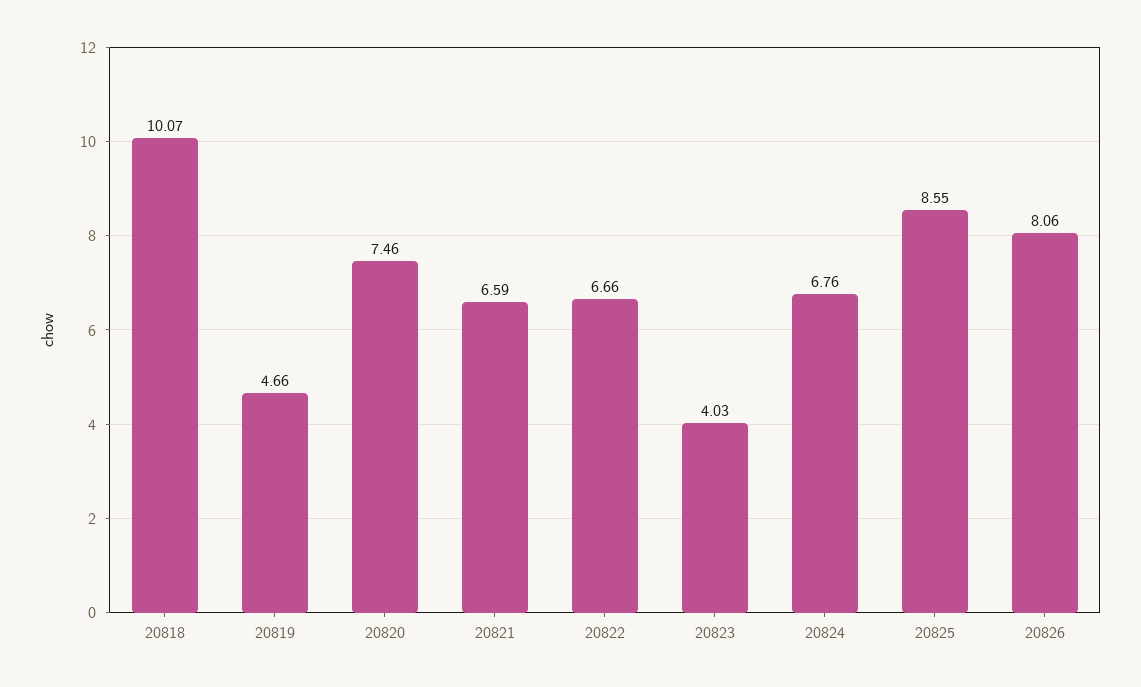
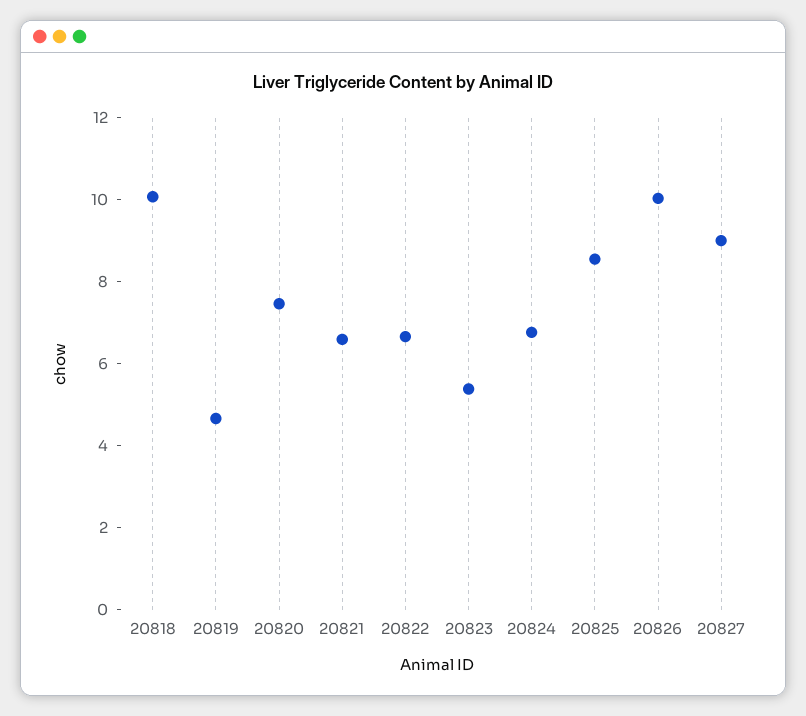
20823: 4.03 -> 5.5
20826: 8.06 -> 10
20827: none -> 9

